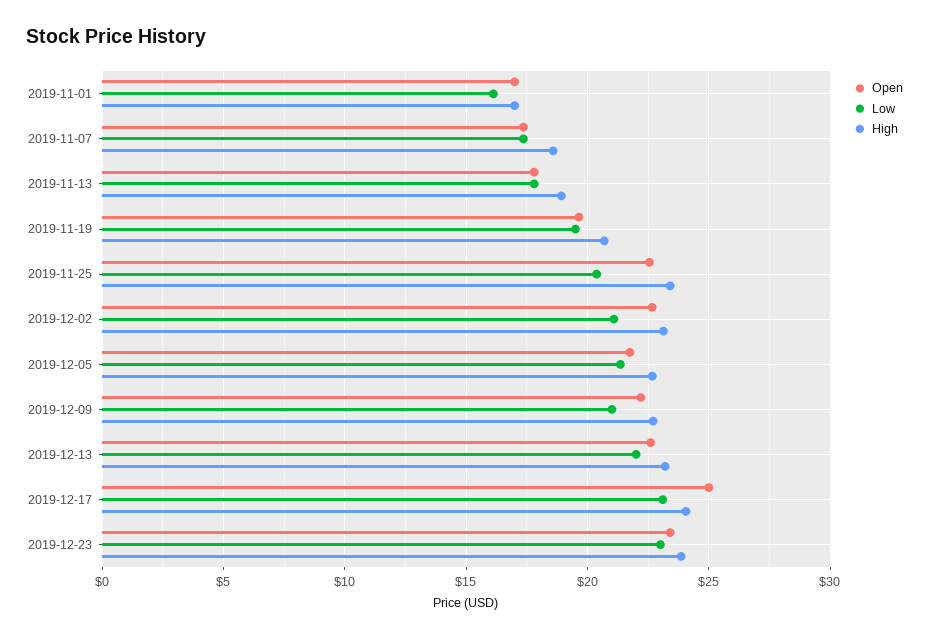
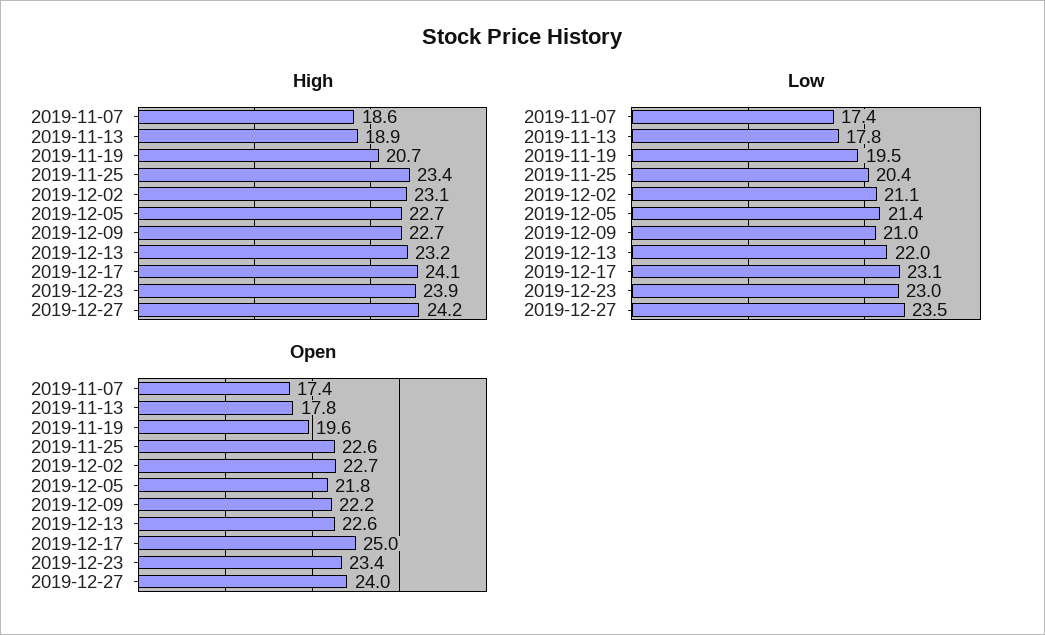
Open, 2019-11-01: 17 -> none
Low, 2019-11-01: 16 -> none
High, 2019-11-01: 17 -> none
High, 2019-12-27: none -> 24.2
Low, 2019-12-27: none -> 23.5
Open, 2019-12-27: none -> 24

